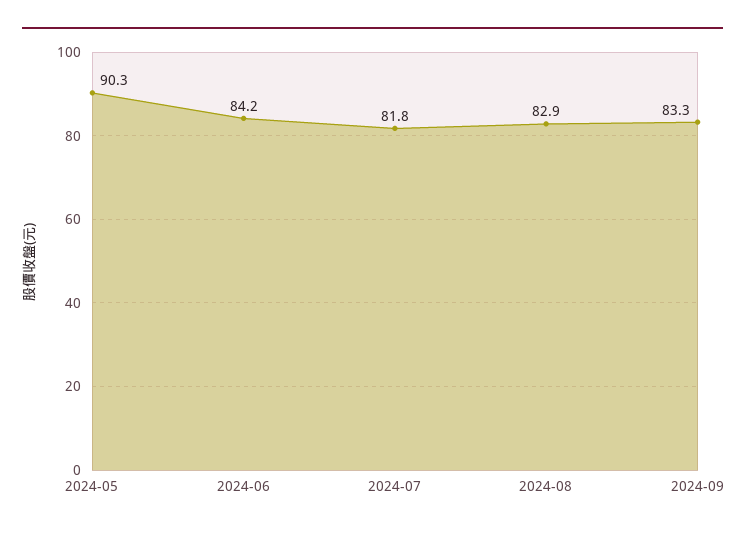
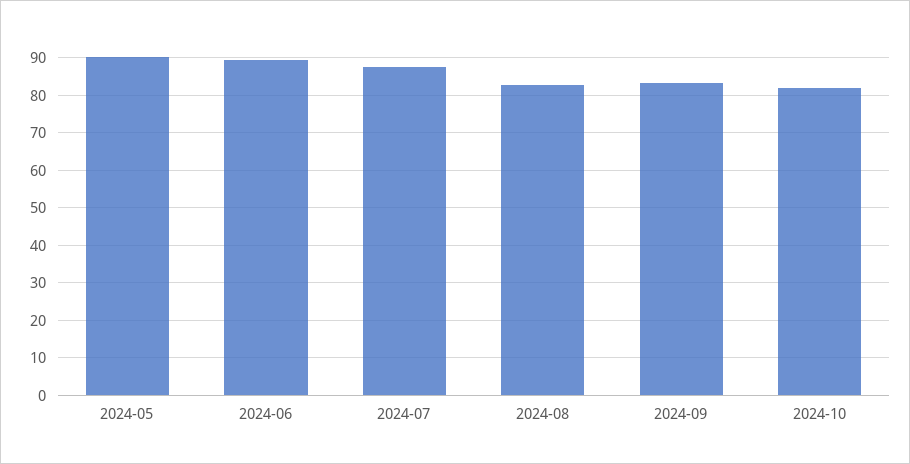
2024-06: 84.2 -> 90
2024-07: 81.8 -> 88
2024-10: none -> 82

